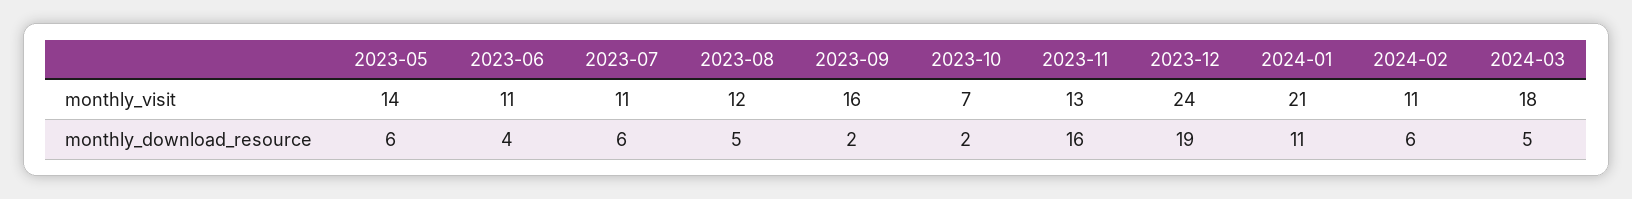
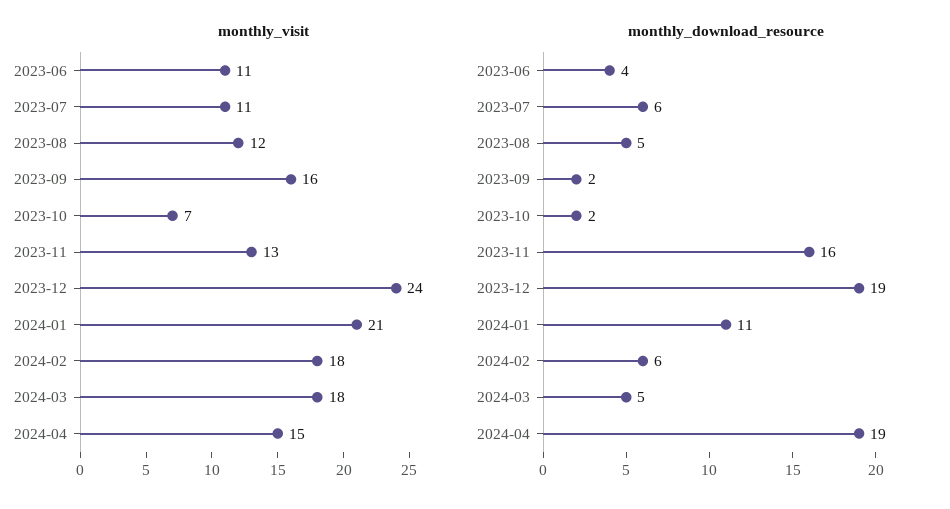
monthly_visit, 2023-05: 14 -> none
monthly_visit, 2024-02: 11 -> 18
monthly_download_resource, 2023-05: 6 -> none
monthly_visit, 2024-04: none -> 15
monthly_download_resource, 2024-04: none -> 19

